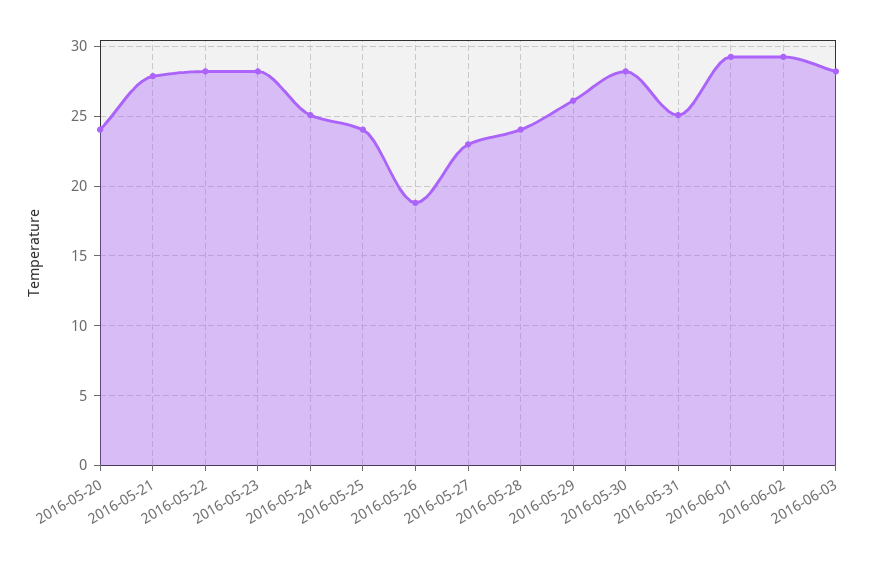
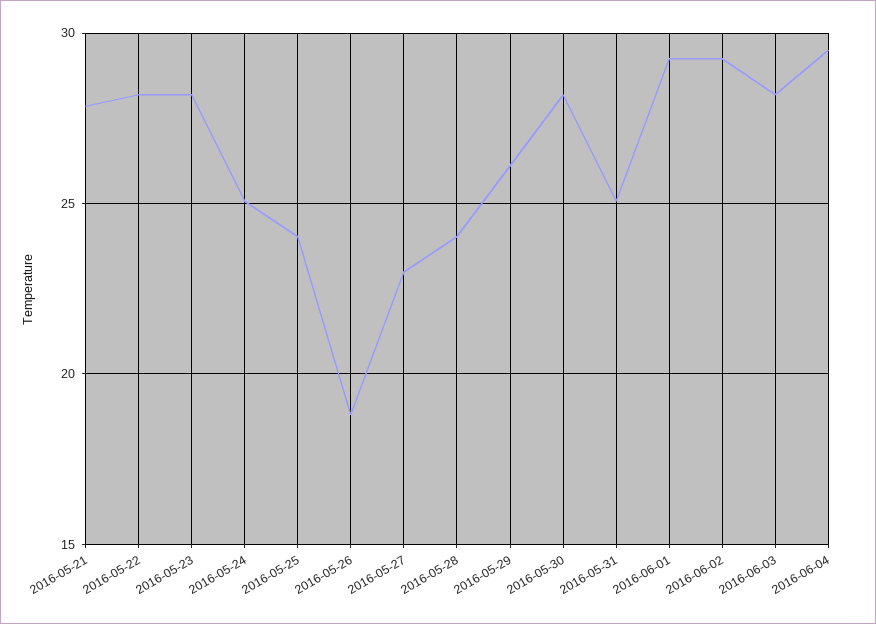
2016-05-20: 24 -> none
2016-06-04: none -> 29.5

